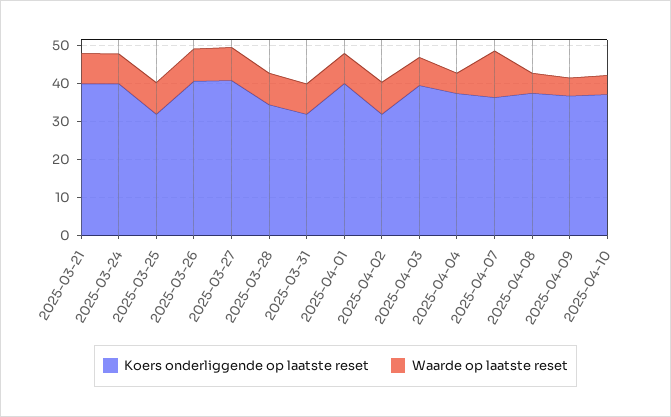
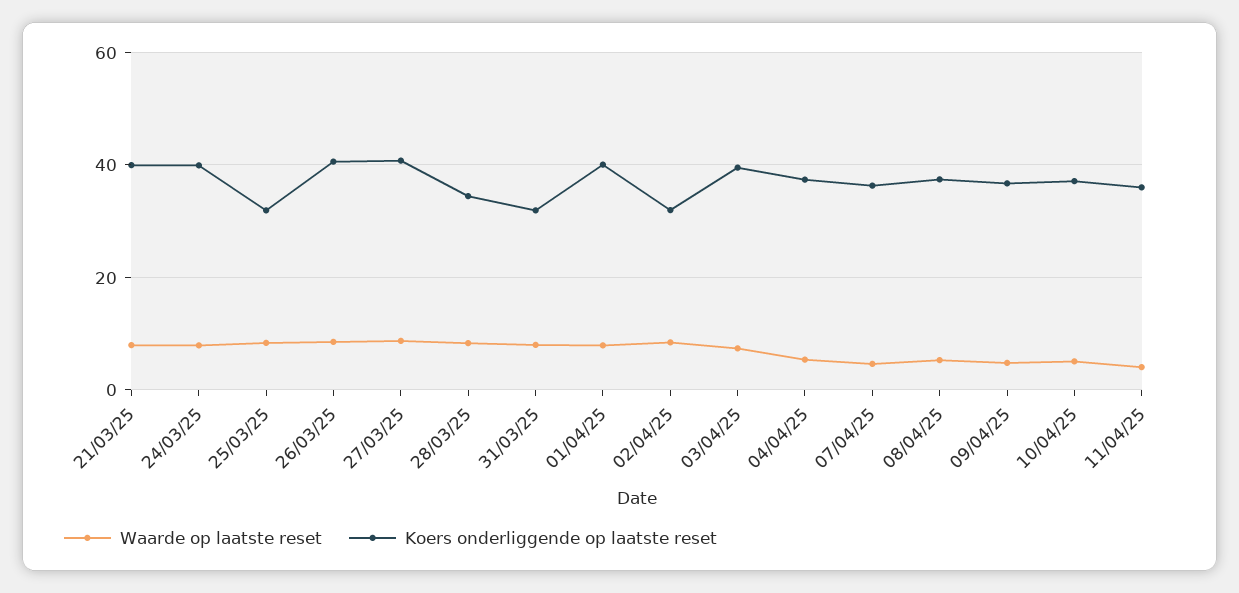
Waarde op laatste reset, 2025-04-07: 12.5 -> 4
Waarde op laatste reset, 11/04/25: none -> 4
Koers onderliggende op laatste reset, 11/04/25: none -> 36

